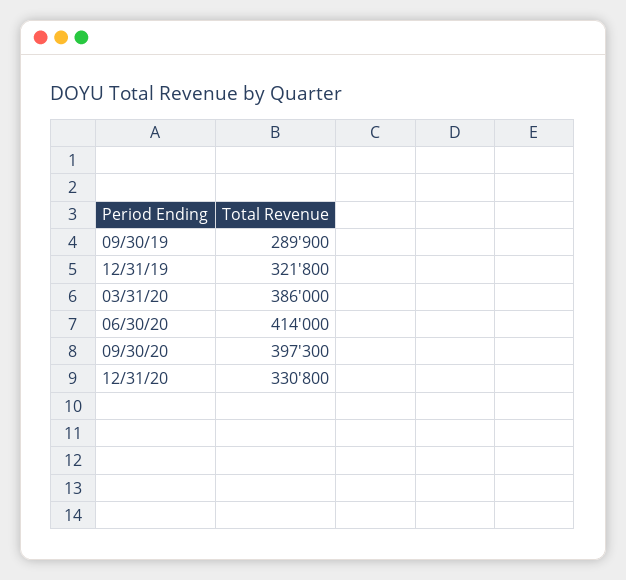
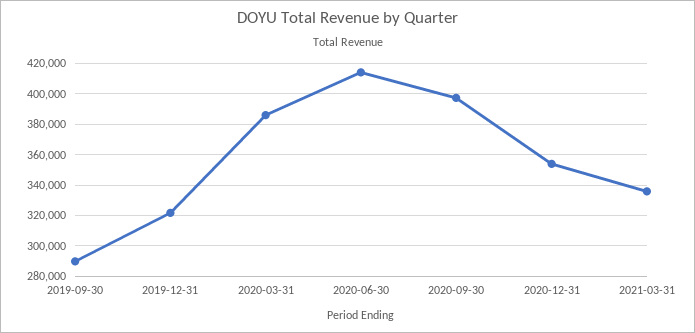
12/31/20: 330800 -> 355000
2021-03-31: none -> 335000

